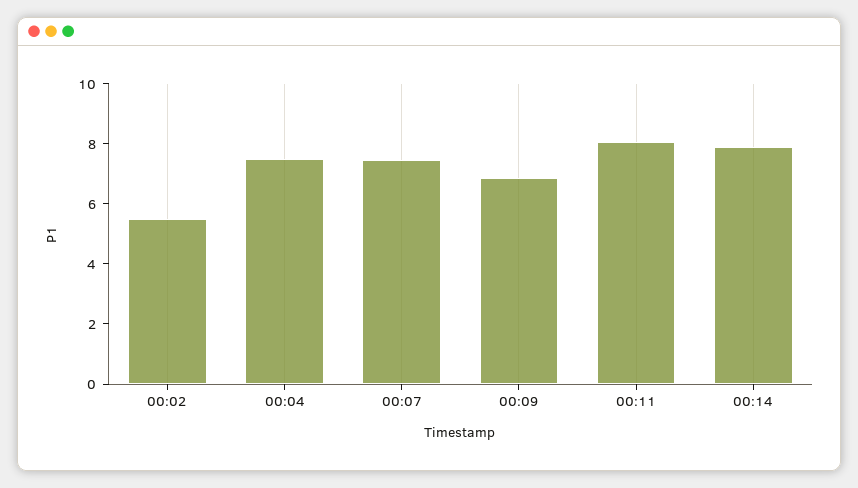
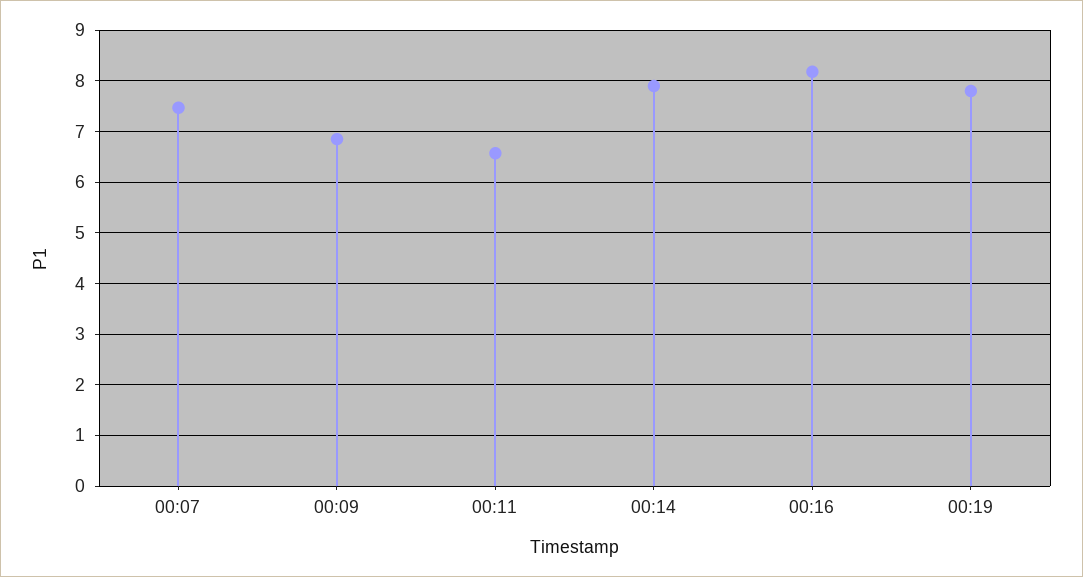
00:02: 5.5 -> none
00:04: 7.5 -> none
00:11: 8 -> 6.6
00:16: none -> 8.2
00:19: none -> 7.8

